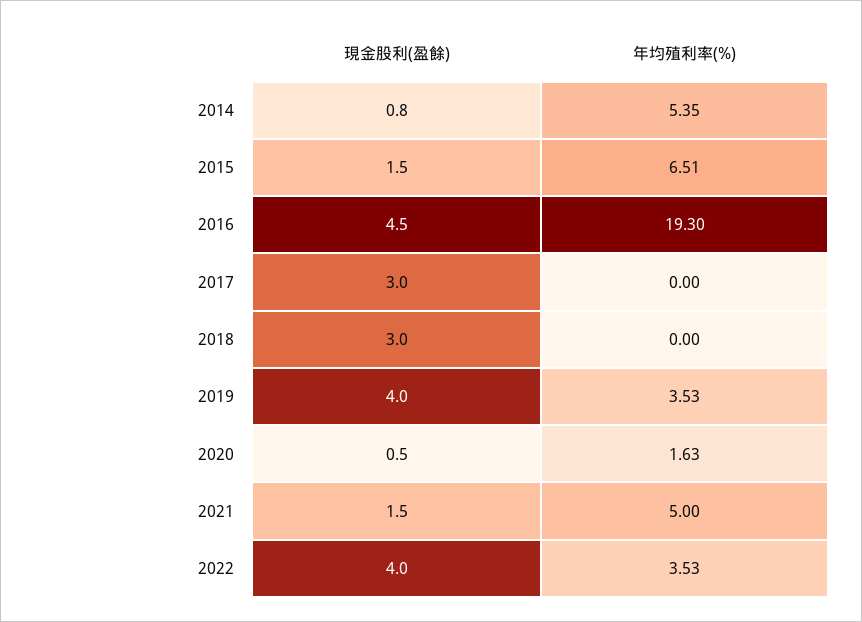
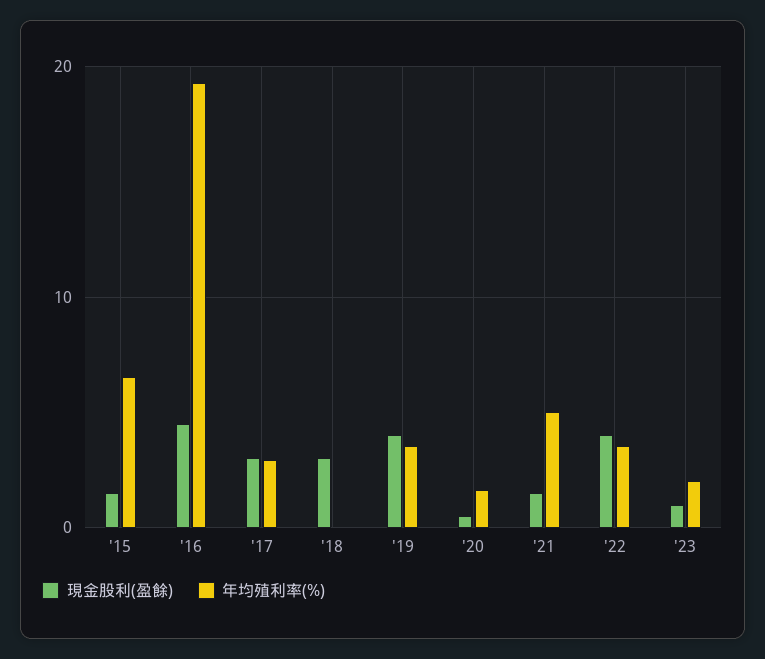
現金股利(盈餘), 2014: 0.8 -> none
年均殖利率(%), 2014: 5.35 -> none
年均殖利率(%), 2017: 0 -> 3
現金股利(盈餘), '23: none -> 1
年均殖利率(%), '23: none -> 2

